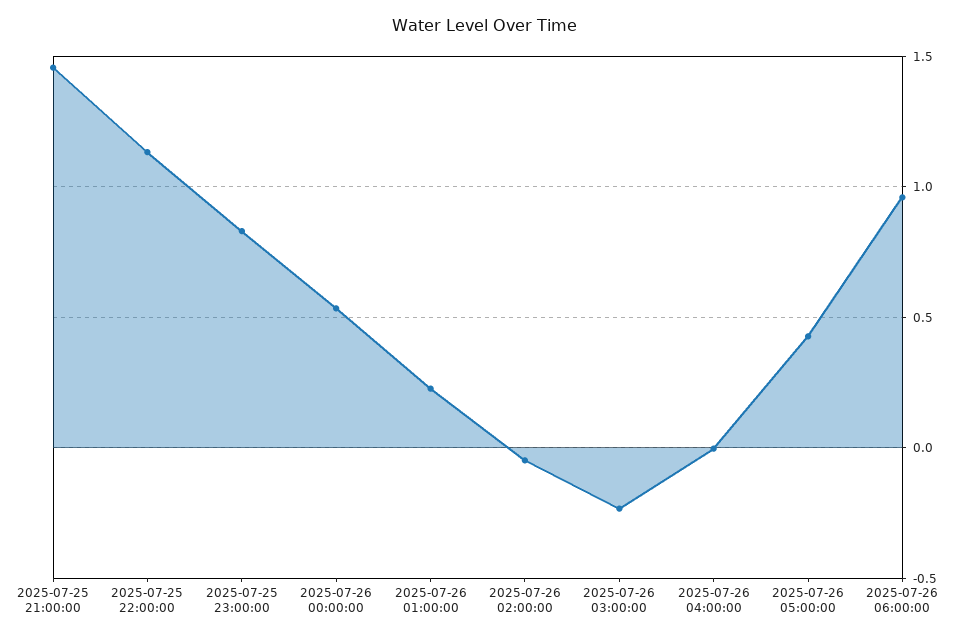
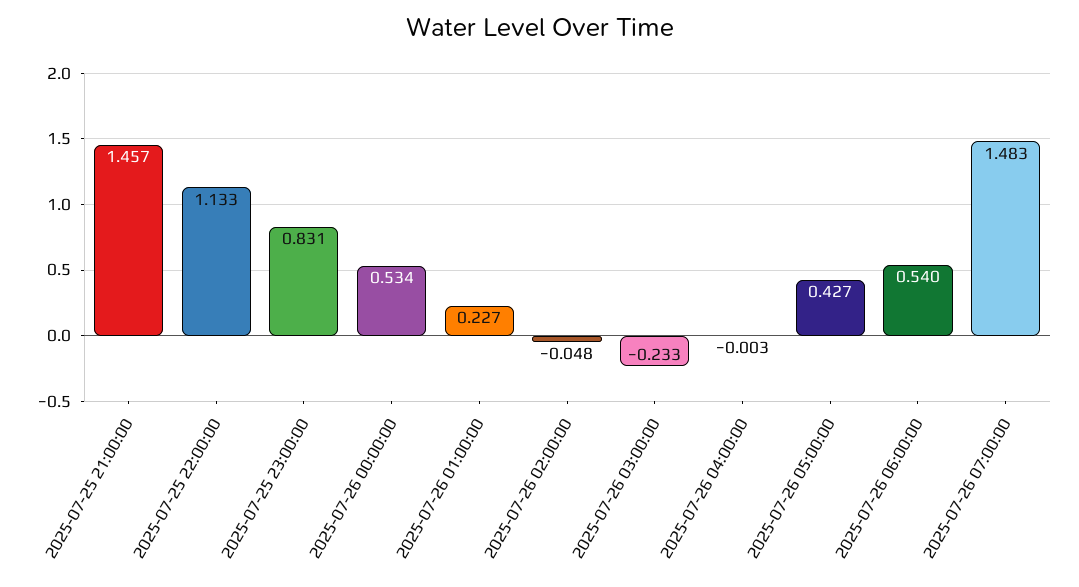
2025-07-26 06:00:00: 0.95 -> 0.54
2025-07-26 07:00:00: none -> 1.483

